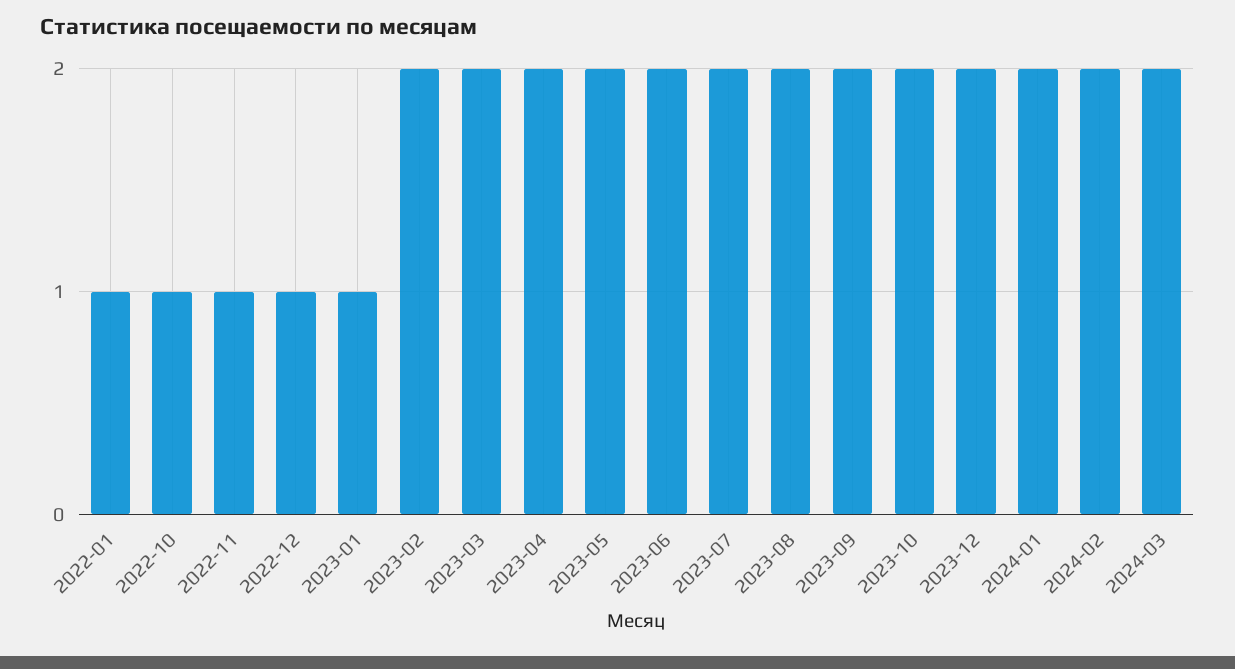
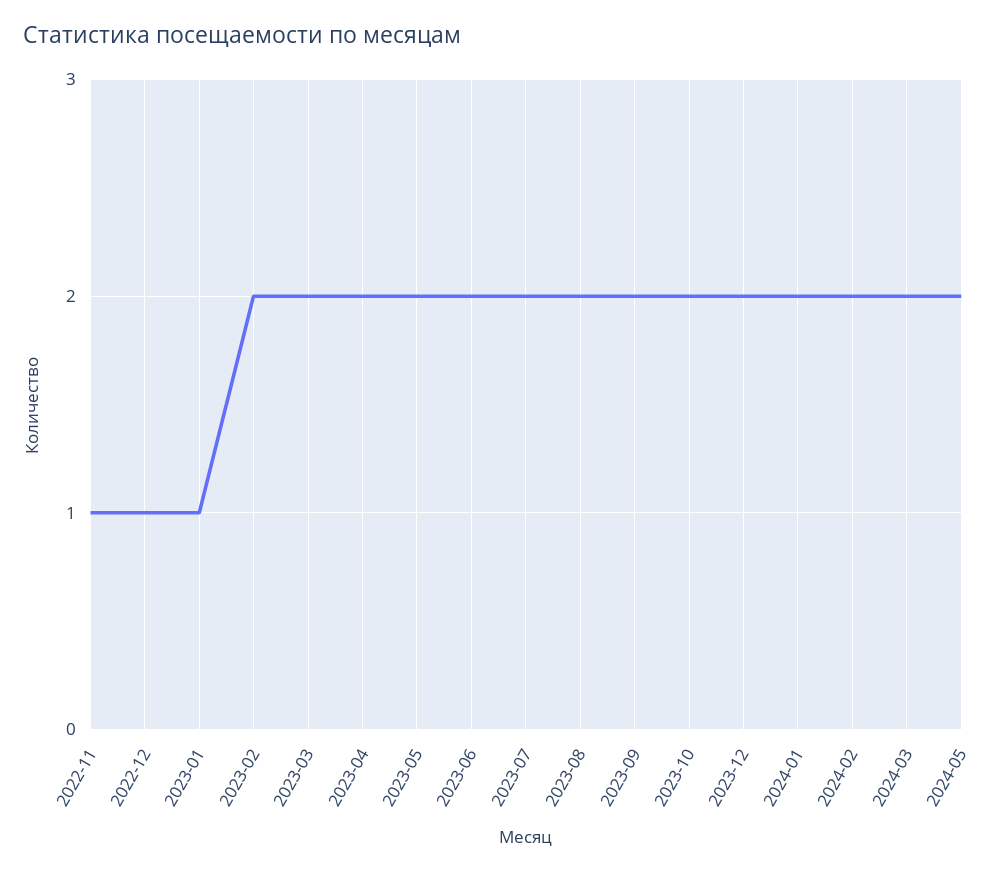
2022-01: 1 -> none
2022-10: 1 -> none
2024-05: none -> 2

